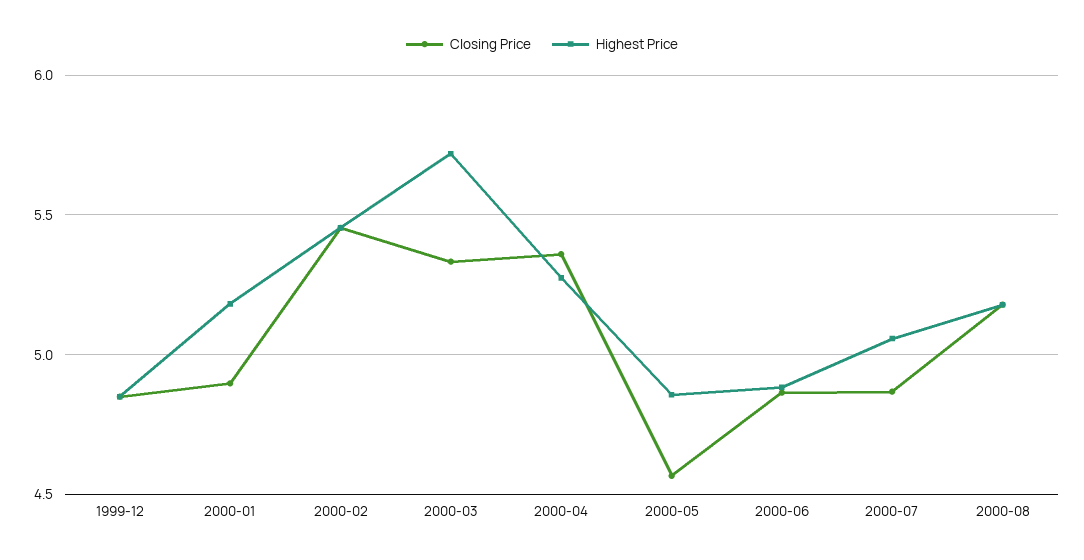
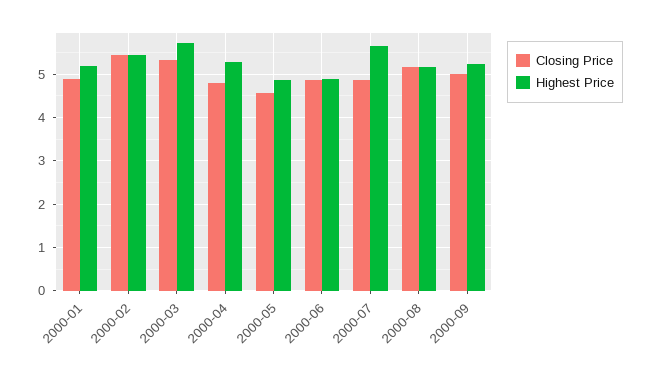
Closing Price, 1999-12: 4.85 -> none
Highest Price, 1999-12: 4.85 -> none
Closing Price, 2000-04: 5.35 -> 4.8
Highest Price, 2000-07: 5.05 -> 5.6
Closing Price, 2000-09: none -> 5
Highest Price, 2000-09: none -> 5.2

